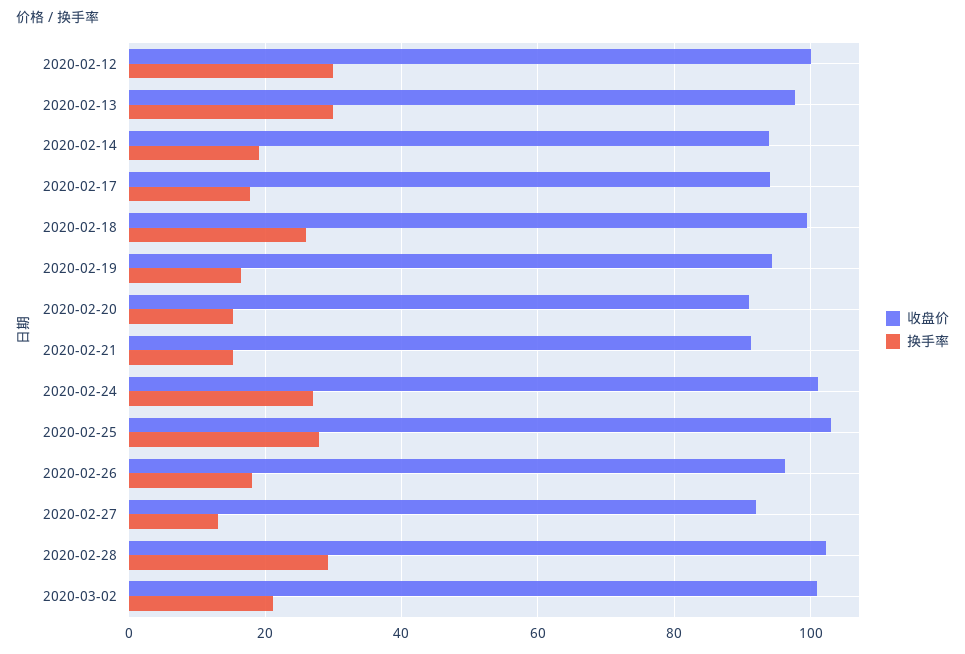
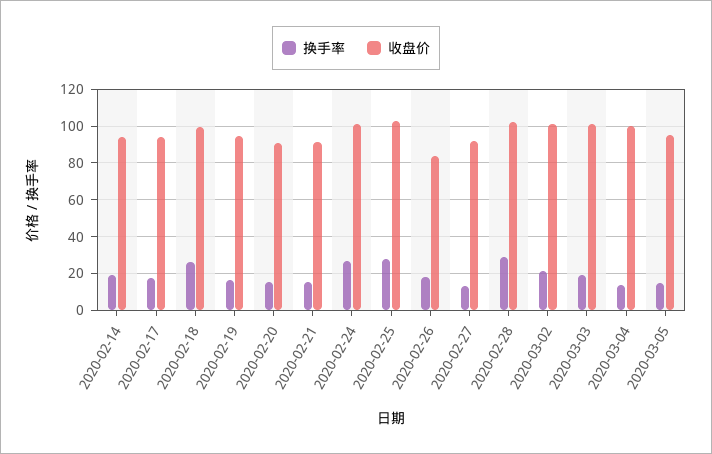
收盘价, 2020-02-12: 100 -> none
换手率, 2020-02-12: 30 -> none
收盘价, 2020-02-13: 98 -> none
换手率, 2020-02-13: 30 -> none
收盘价, 2020-02-26: 96 -> 85
换手率, 2020-03-03: none -> 20
收盘价, 2020-03-03: none -> 100
换手率, 2020-03-04: none -> 15
收盘价, 2020-03-04: none -> 100
换手率, 2020-03-05: none -> 15
收盘价, 2020-03-05: none -> 95

